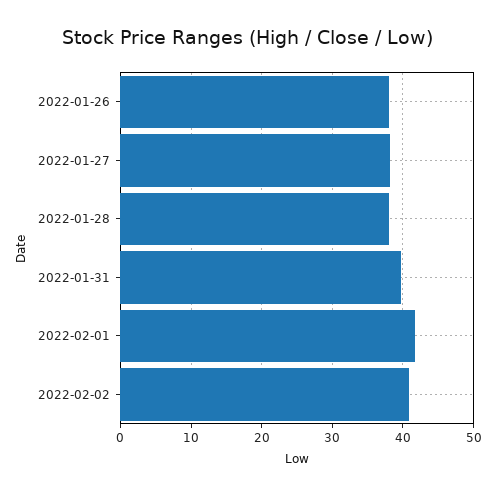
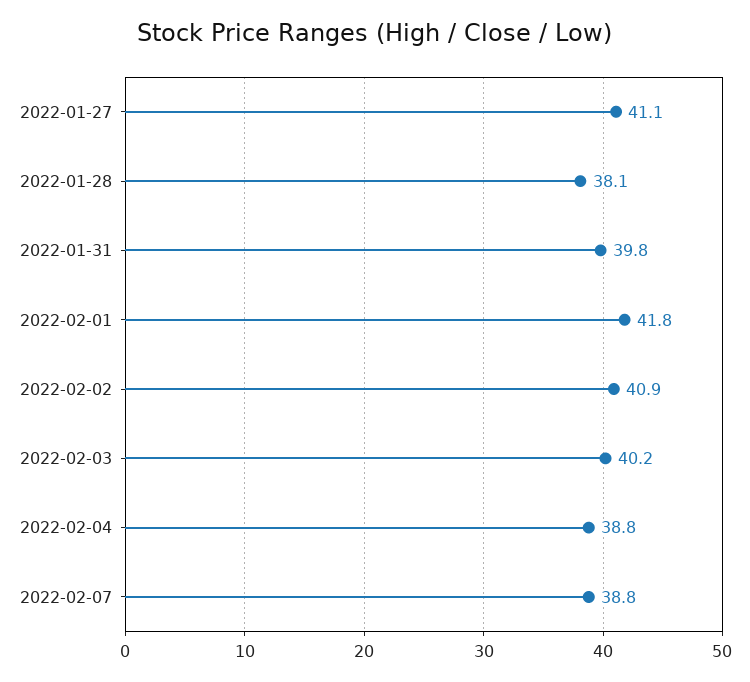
2022-01-26: 38 -> none
2022-01-27: 38 -> 41.1
2022-02-03: none -> 40.2
2022-02-04: none -> 38.8
2022-02-07: none -> 38.8

